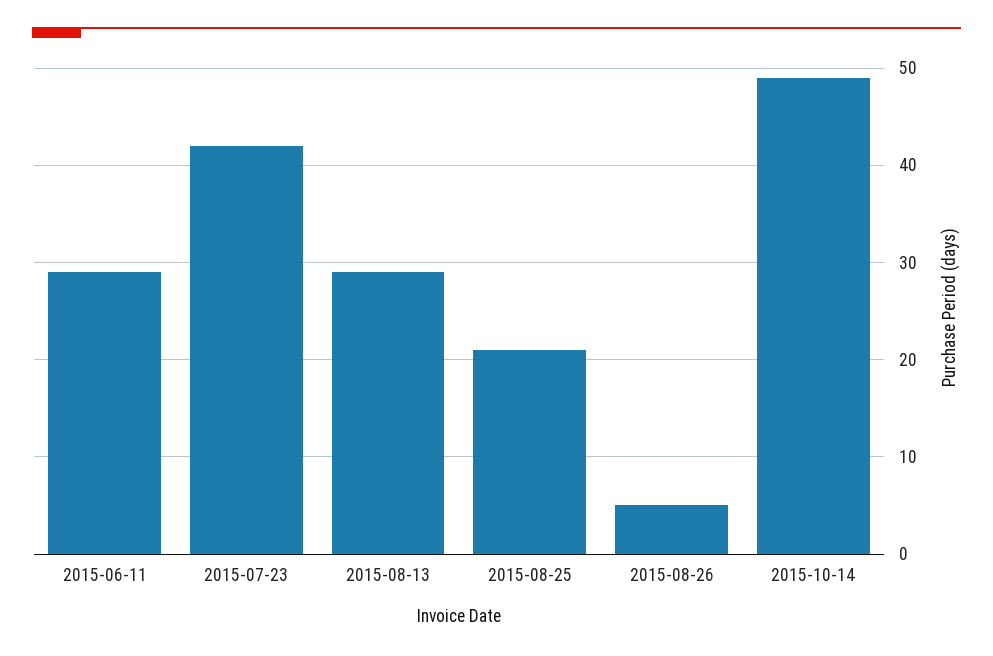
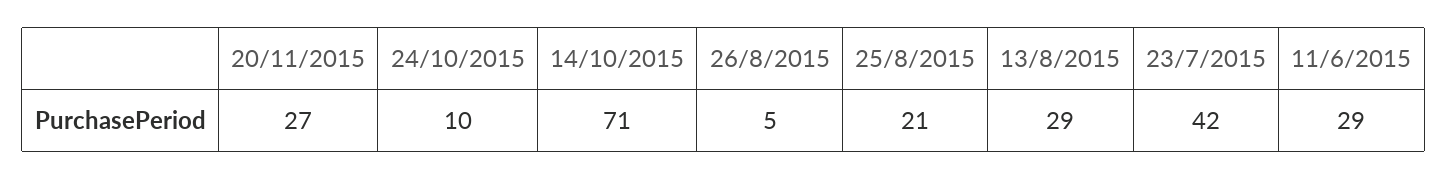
2015-10-14: 49 -> 71
20/11/2015: none -> 27
24/10/2015: none -> 10

